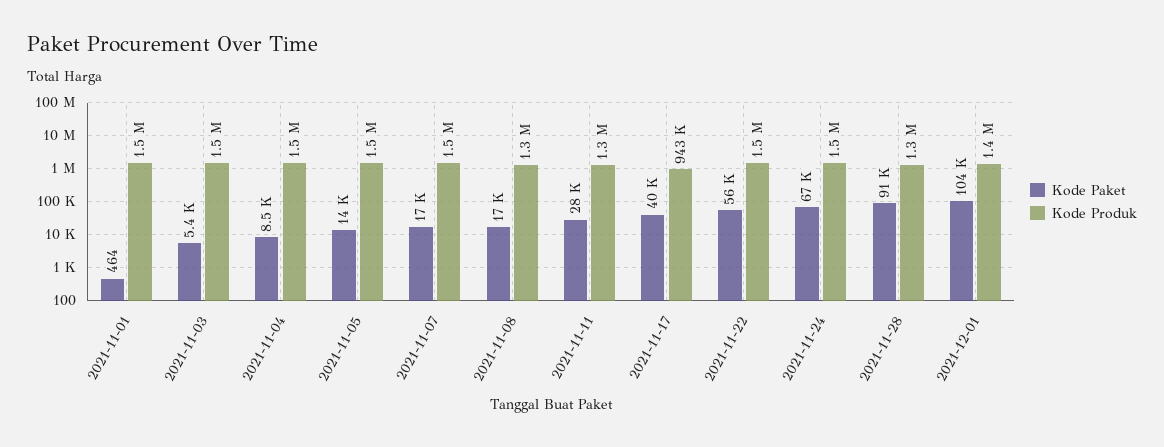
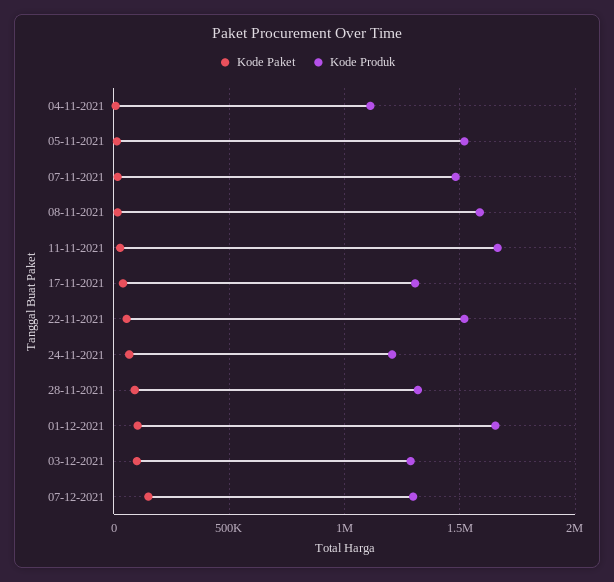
Kode Paket, 2021-11-01: 464 -> none
Kode Produk, 2021-11-01: 1500000 -> none
Kode Paket, 2021-11-03: 5400 -> none
Kode Produk, 2021-11-03: 1500000 -> none
Kode Produk, 2021-11-04: 1500000 -> 1100000
Kode Produk, 2021-11-08: 1300000 -> 1600000
Kode Produk, 2021-11-11: 1300000 -> 1650000
Kode Produk, 2021-11-17: 943000 -> 1300000
Kode Produk, 2021-11-24: 1500000 -> 1200000
Kode Produk, 2021-12-01: 1400000 -> 1650000
Kode Paket, 03-12-2021: none -> 100000
Kode Produk, 03-12-2021: none -> 1300000
Kode Paket, 07-12-2021: none -> 150000
Kode Produk, 07-12-2021: none -> 1300000

